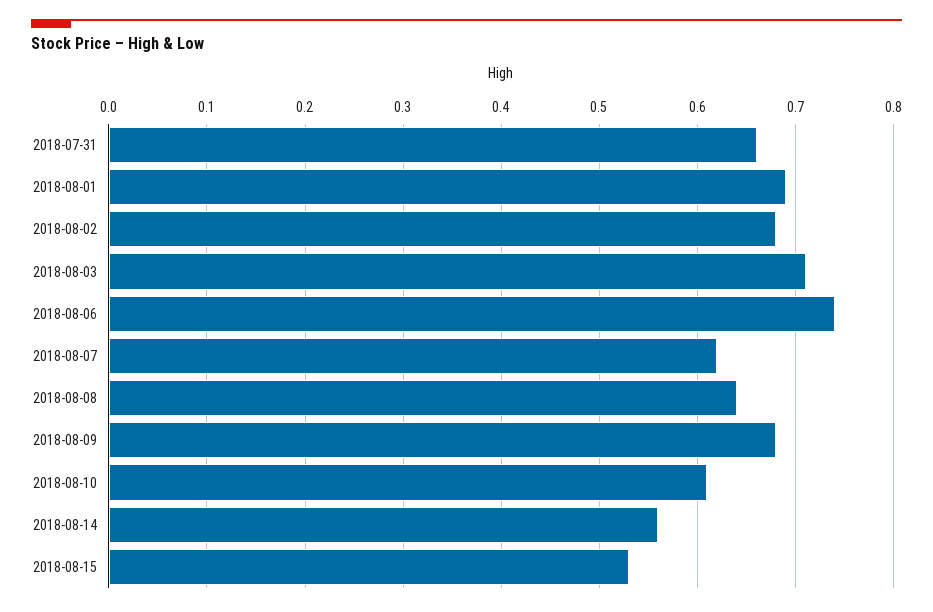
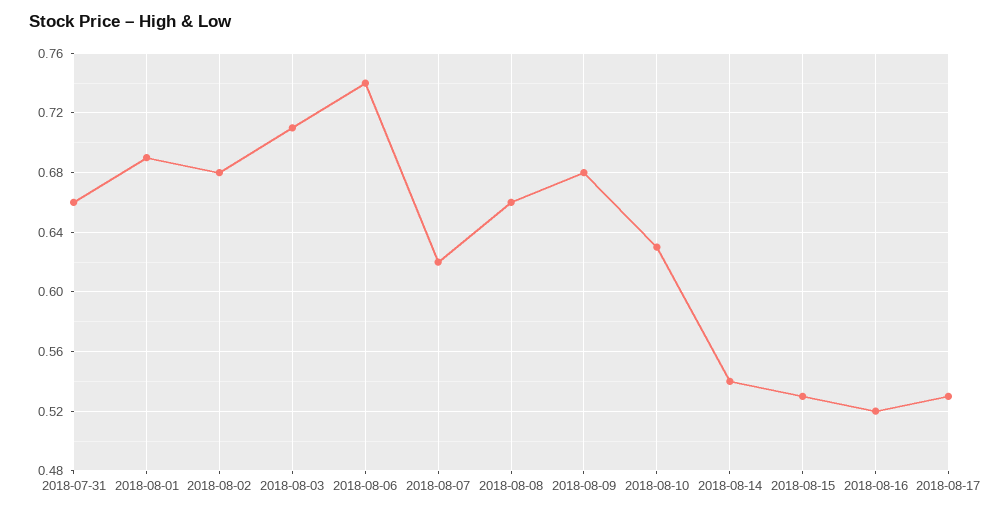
2018-08-08: 0.64 -> 0.66
2018-08-10: 0.61 -> 0.63
2018-08-14: 0.56 -> 0.54
2018-08-16: none -> 0.52
2018-08-17: none -> 0.53

